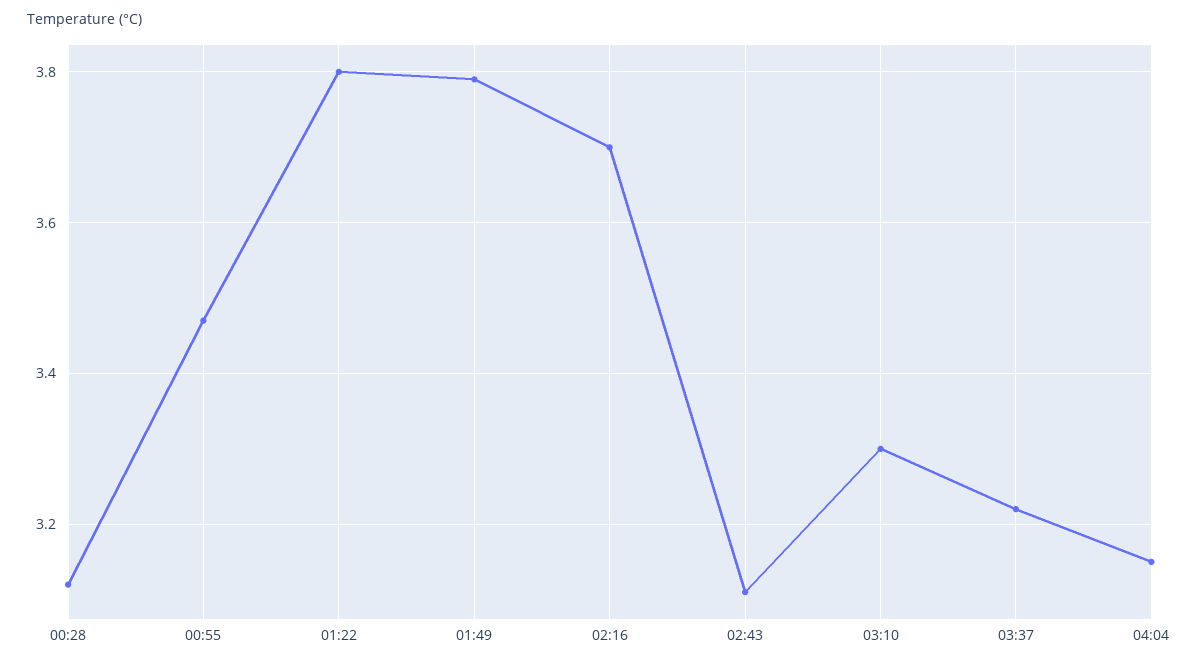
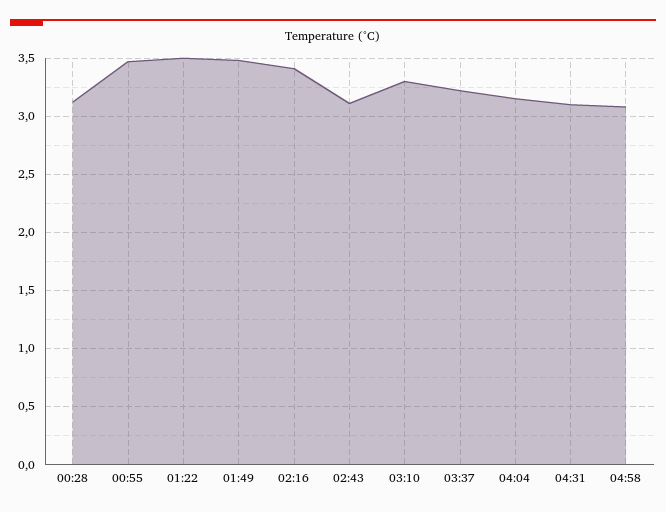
01:22: 3.8 -> 3.5
01:49: 3.8 -> 3.5
02:16: 3.7 -> 3.4
04:31: none -> 3.1
04:58: none -> 3.1

